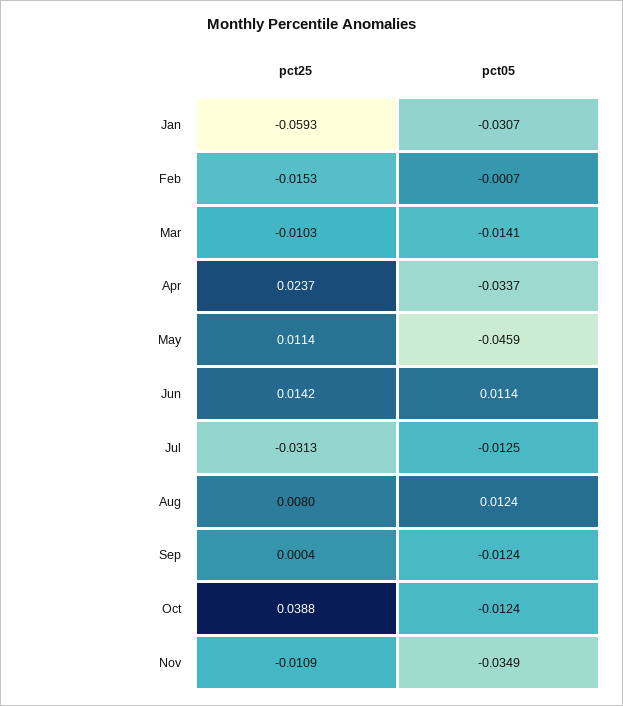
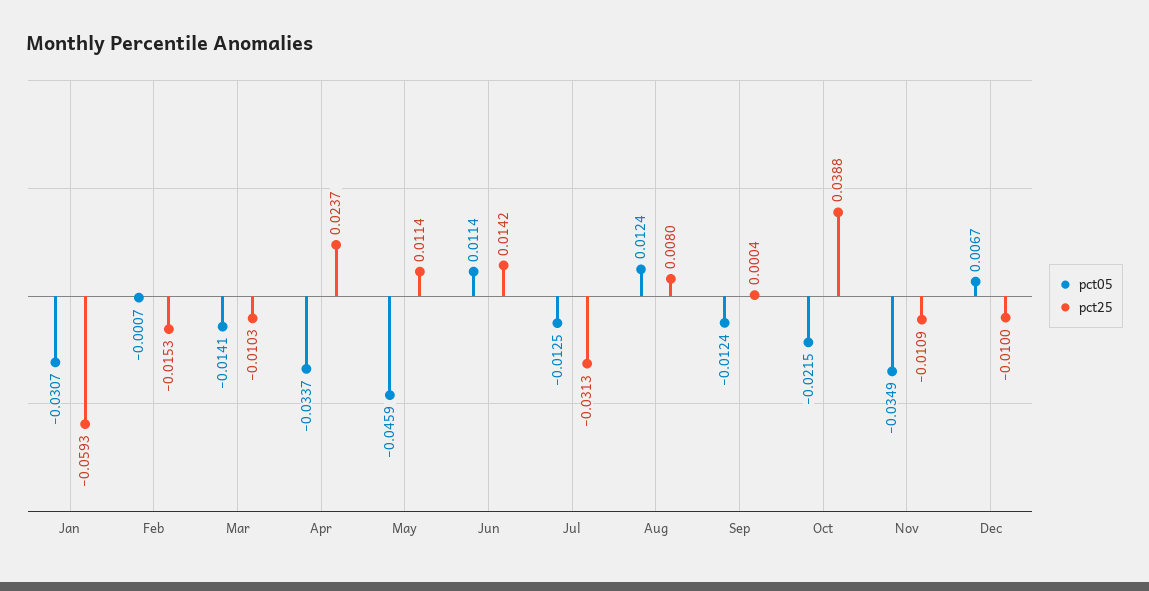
pct05, Oct: -0.0124 -> -0.0215
pct05, Dec: none -> 0.0067
pct25, Dec: none -> -0.01

